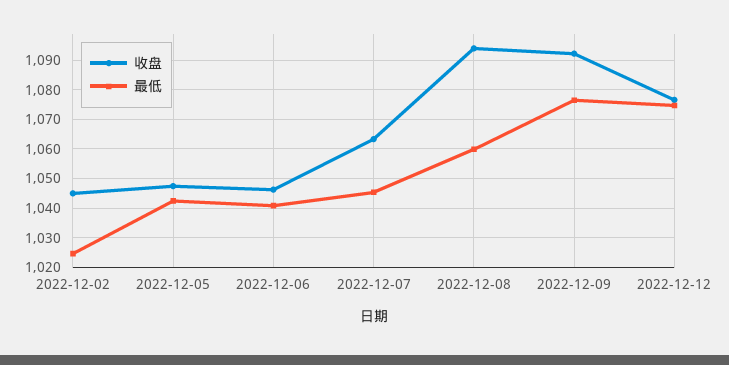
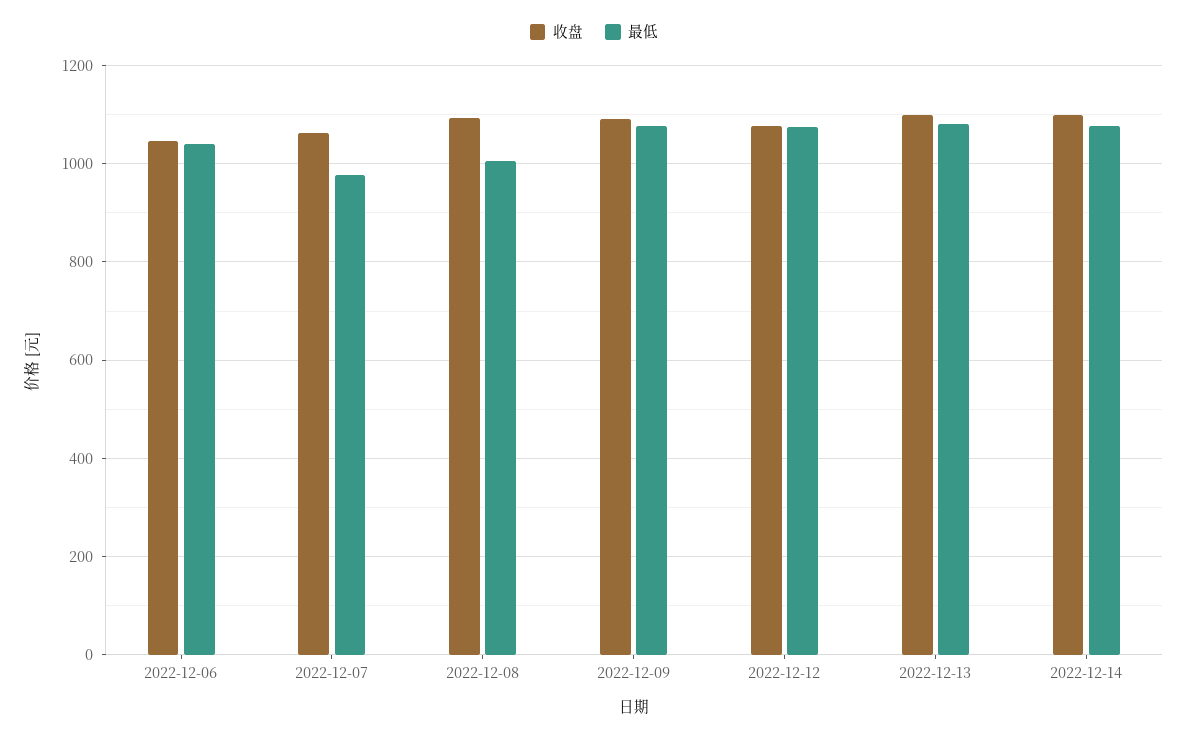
收盘, 2022-12-02: 1045 -> none
最低, 2022-12-02: 1025 -> none
收盘, 2022-12-05: 1047.5 -> none
最低, 2022-12-05: 1042.5 -> none
最低, 2022-12-07: 1045 -> 980
最低, 2022-12-08: 1060 -> 1000
收盘, 2022-12-13: none -> 1100
最低, 2022-12-13: none -> 1080
收盘, 2022-12-14: none -> 1100
最低, 2022-12-14: none -> 1080

